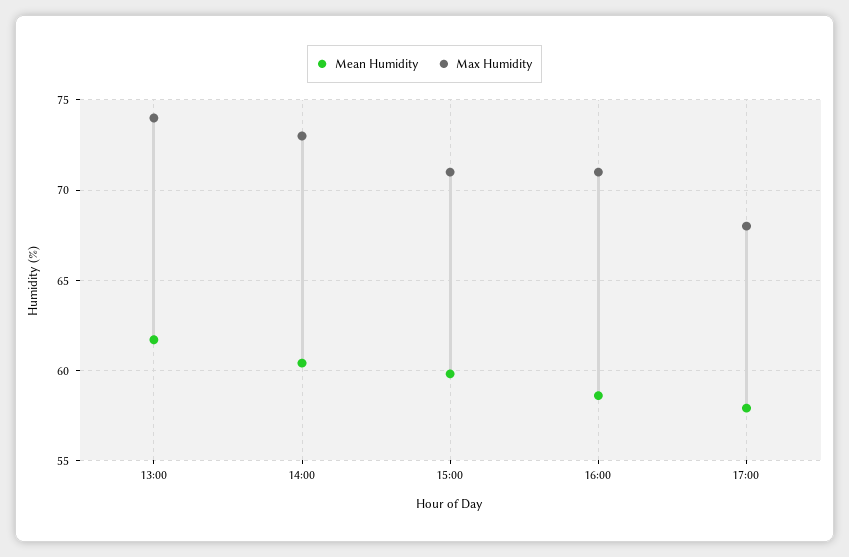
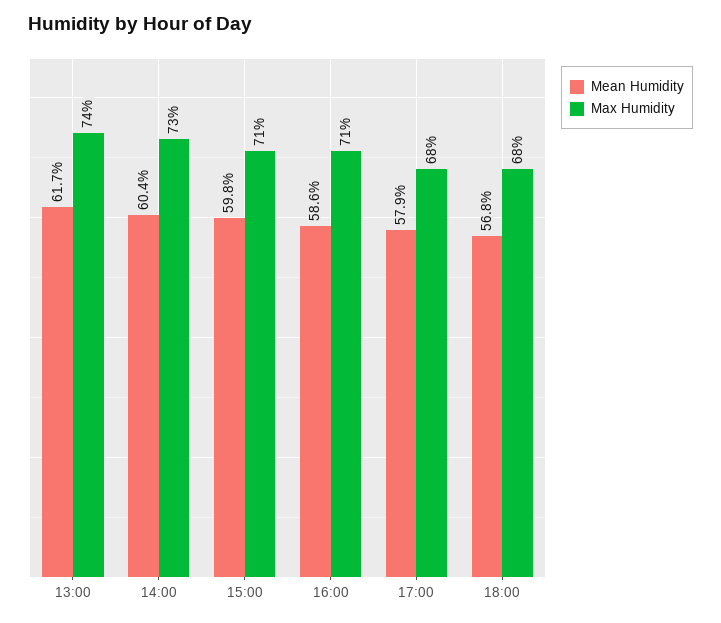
Mean Humidity, 18:00: none -> 56.8
Max Humidity, 18:00: none -> 68

